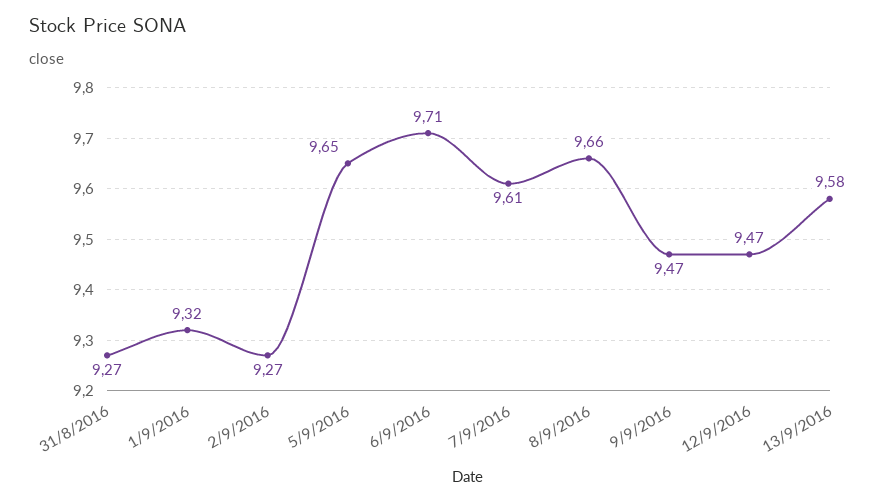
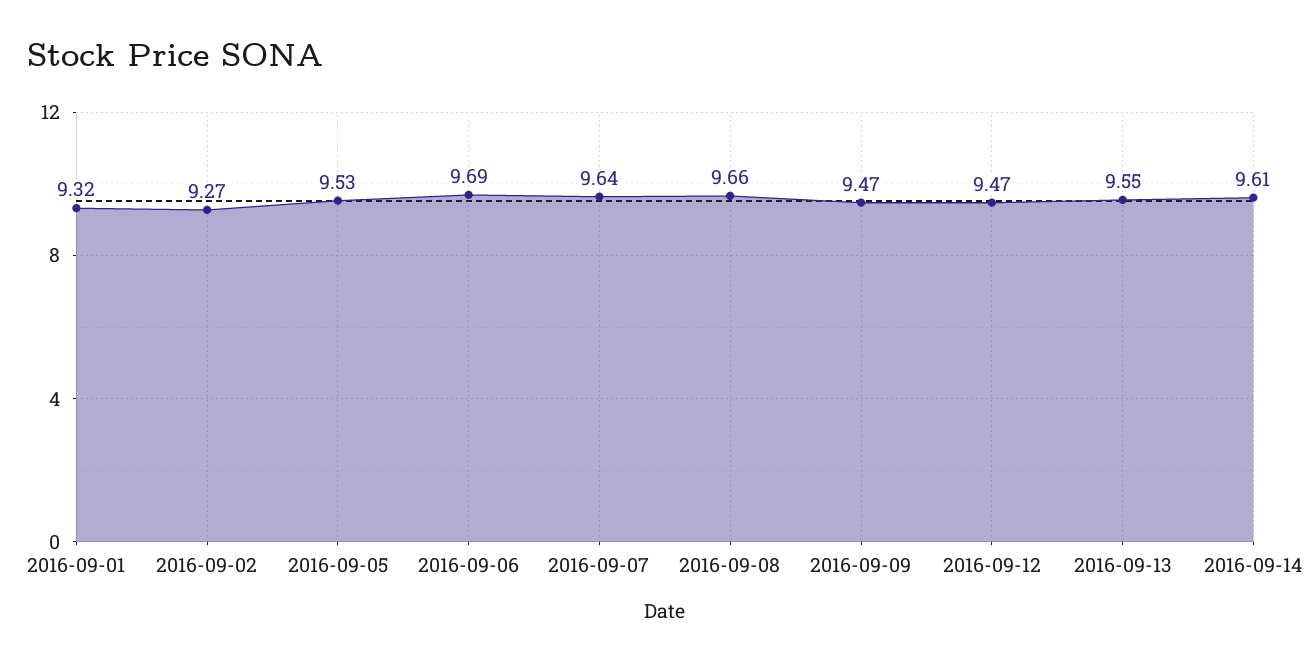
31/8/2016: 9.27 -> none
5/9/2016: 9.65 -> 9.53
6/9/2016: 9.71 -> 9.69
7/9/2016: 9.61 -> 9.64
13/9/2016: 9.58 -> 9.55
2016-09-14: none -> 9.61

